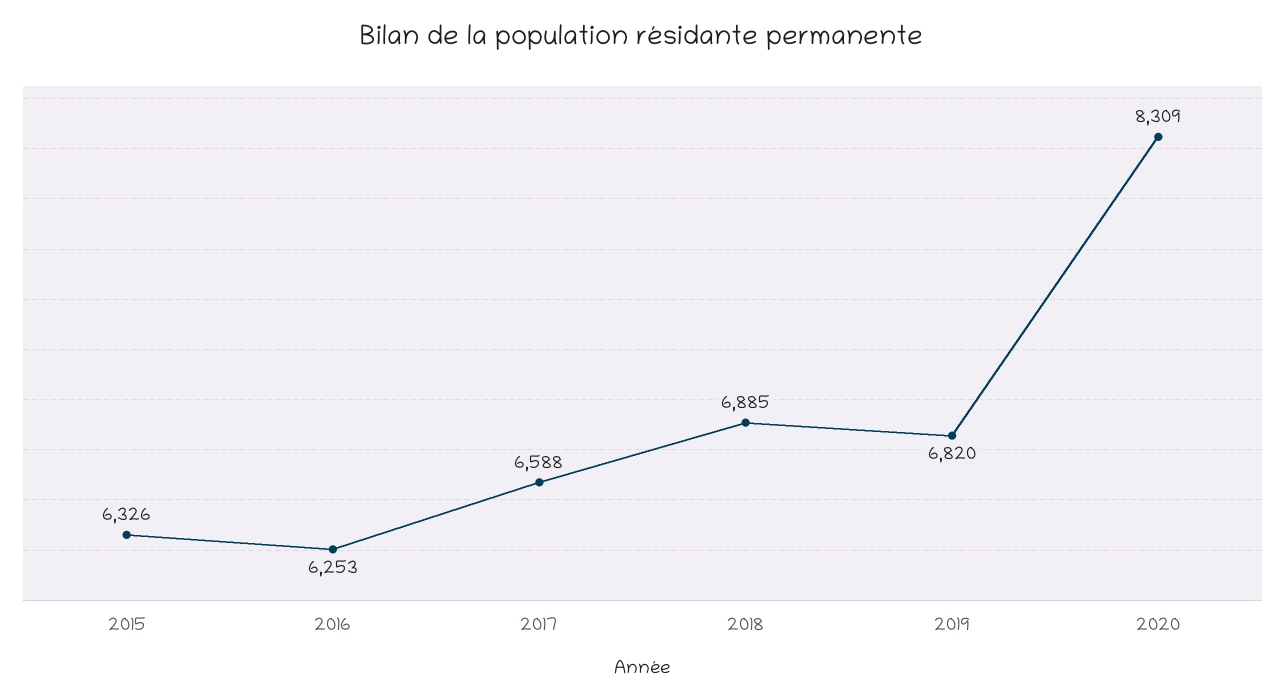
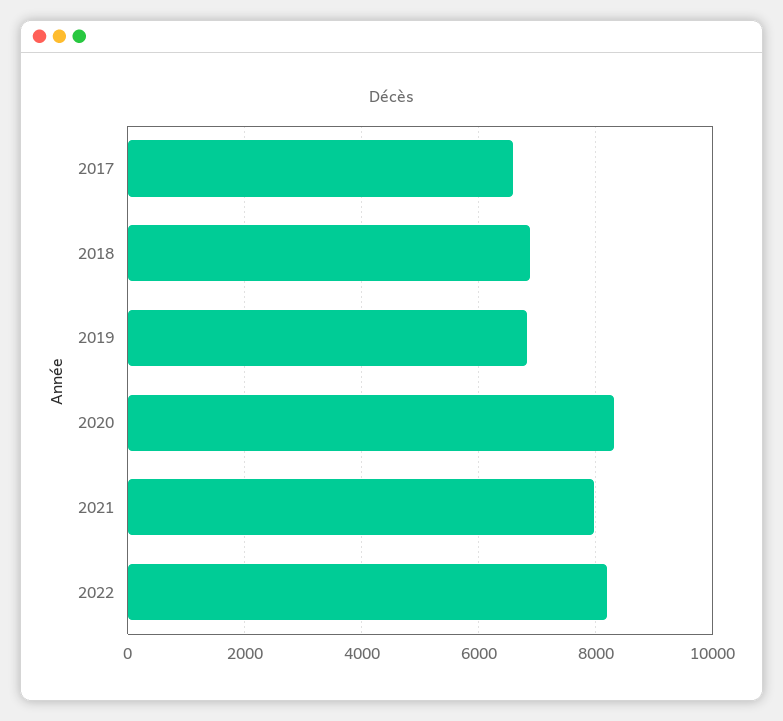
2015: 6326 -> none
2016: 6253 -> none
2021: none -> 8000
2022: none -> 8200

